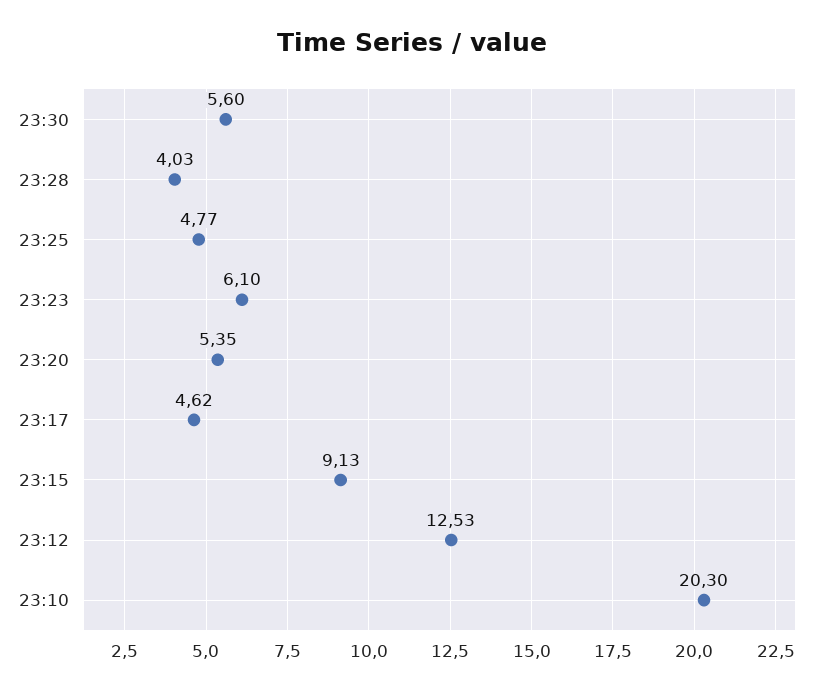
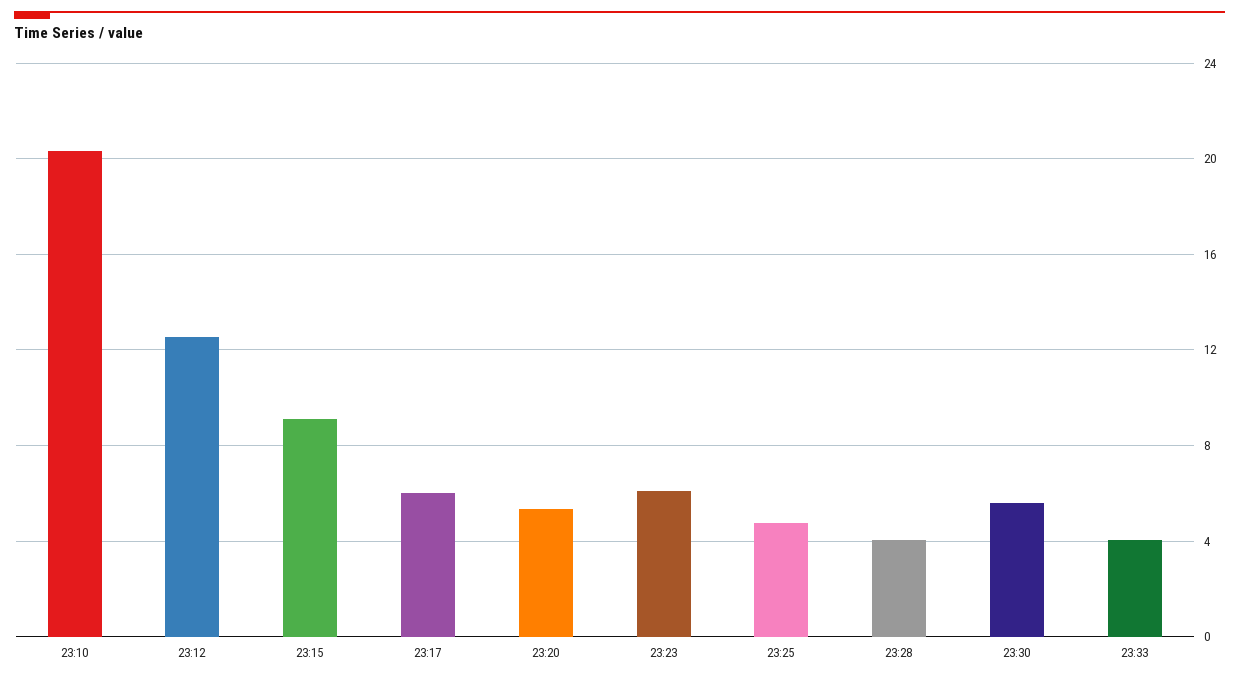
23:17: 4.62 -> 6
23:33: none -> 4

